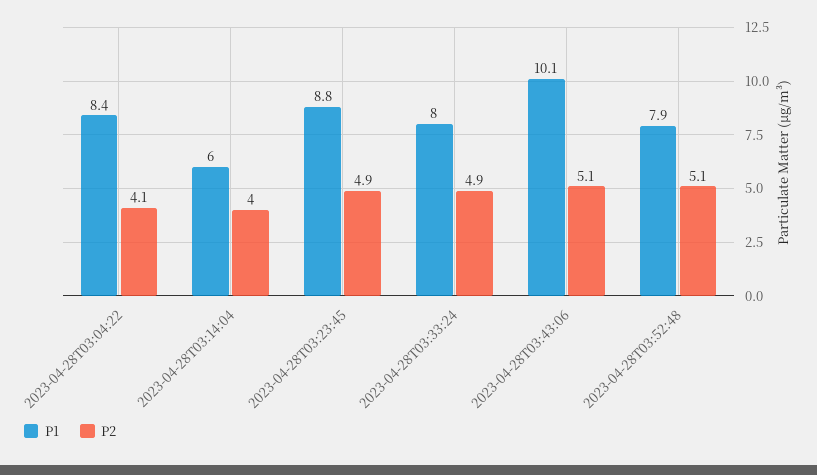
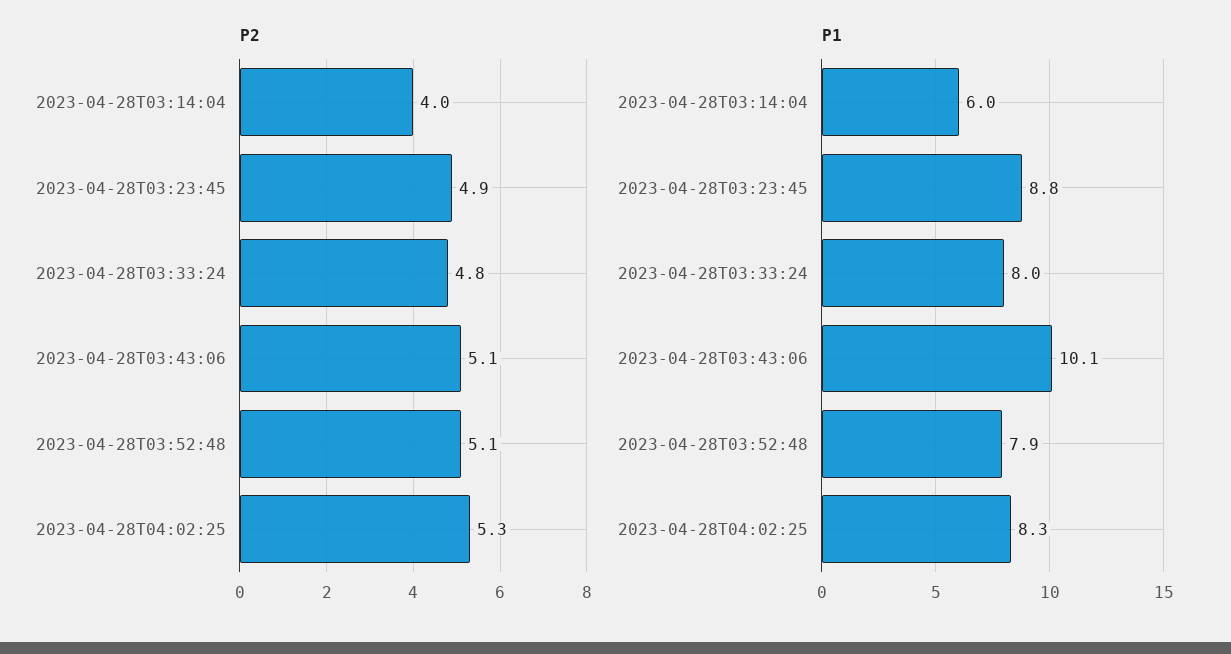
P1, 2023-04-28T03:04:22: 8.4 -> none
P2, 2023-04-28T03:04:22: 4.1 -> none
P2, 2023-04-28T03:33:24: 4.9 -> 4.8
P2, 2023-04-28T04:02:25: none -> 5.3
P1, 2023-04-28T04:02:25: none -> 8.3

